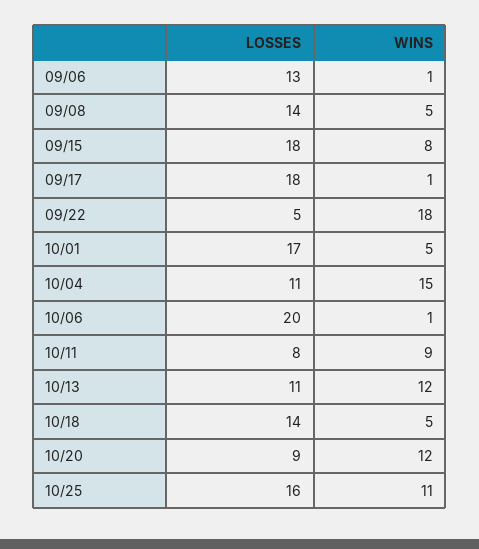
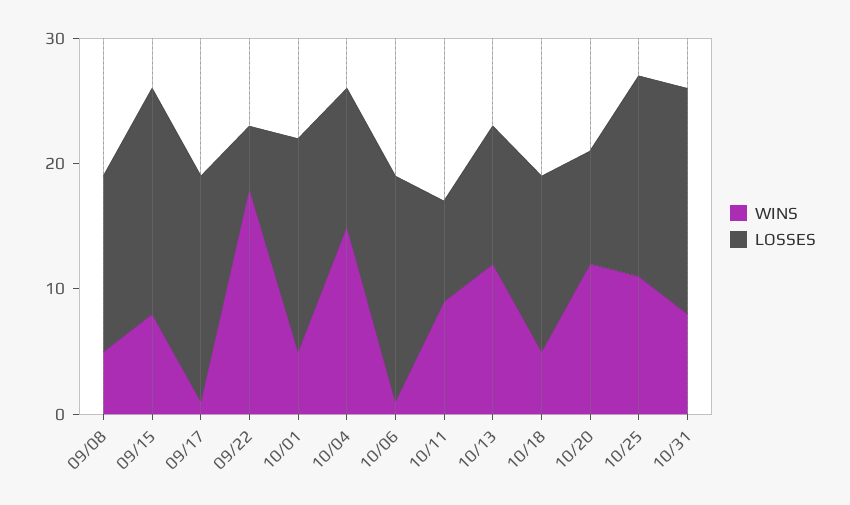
LOSSES, 09/06: 13 -> none
WINS, 09/06: 1 -> none
LOSSES, 10/06: 20 -> 18
WINS, 10/31: none -> 8
LOSSES, 10/31: none -> 18

